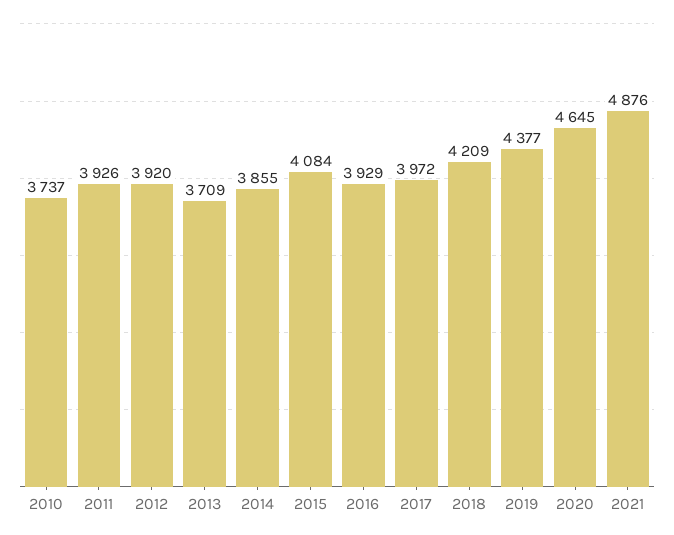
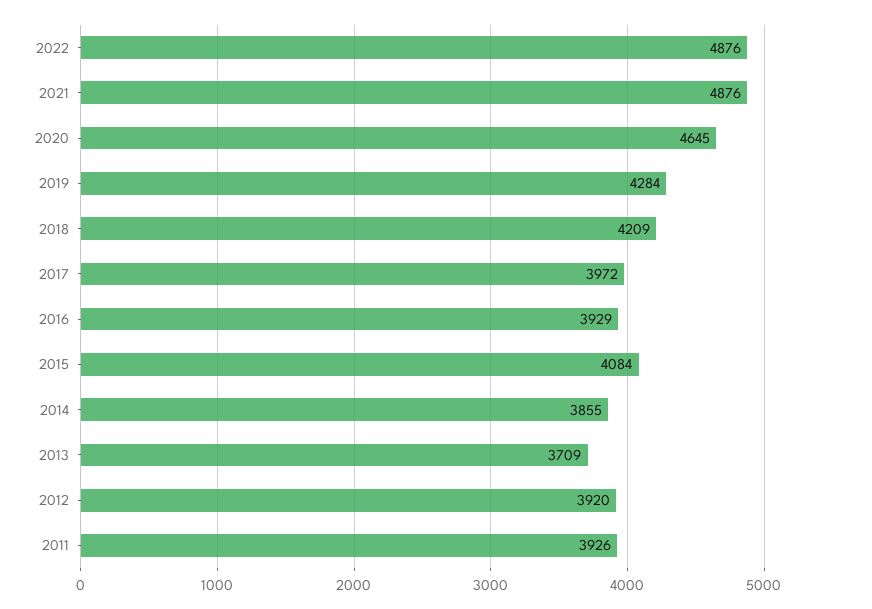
2010: 3737 -> none
2019: 4377 -> 4284
2022: none -> 4876

